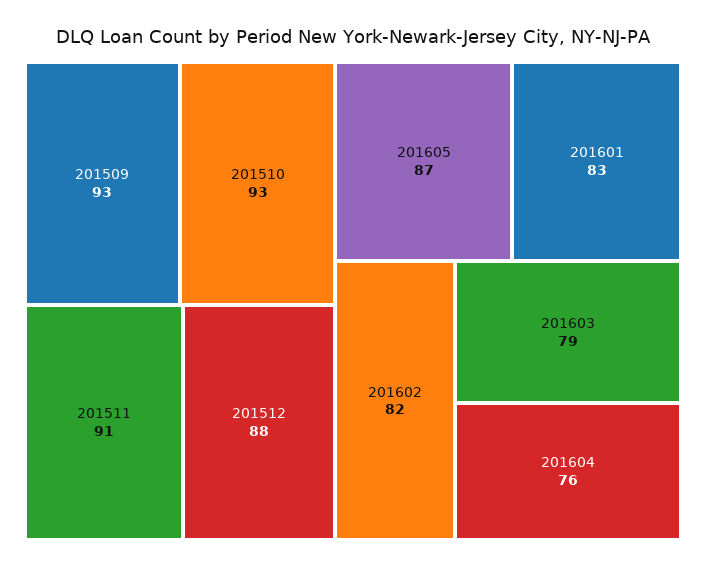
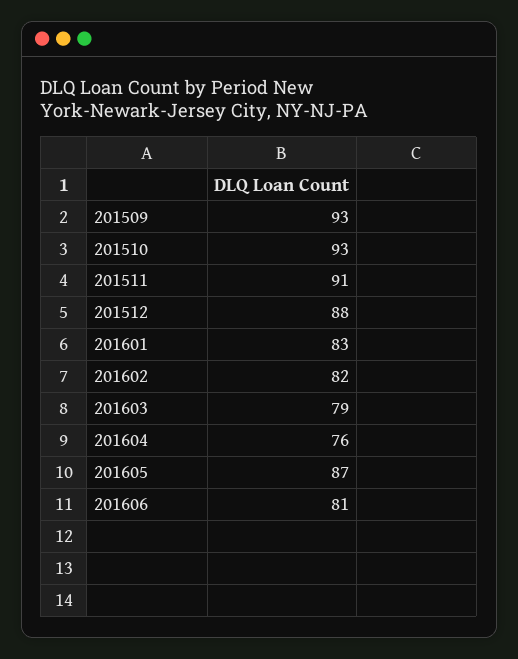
201606: none -> 81

